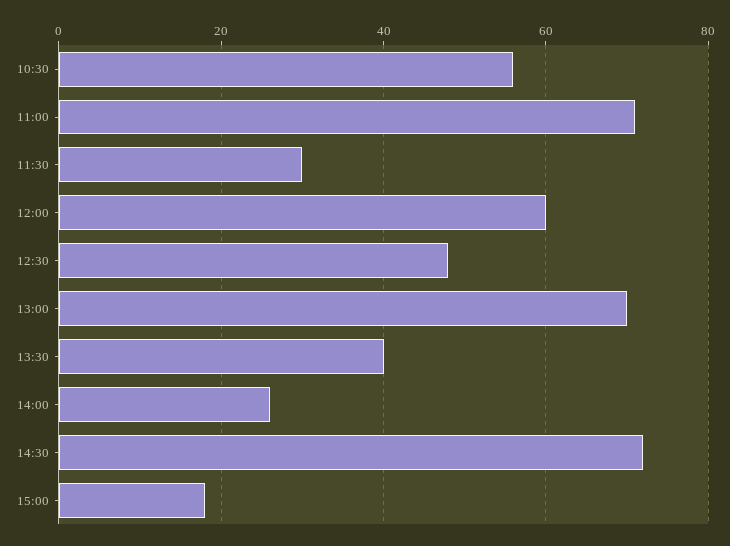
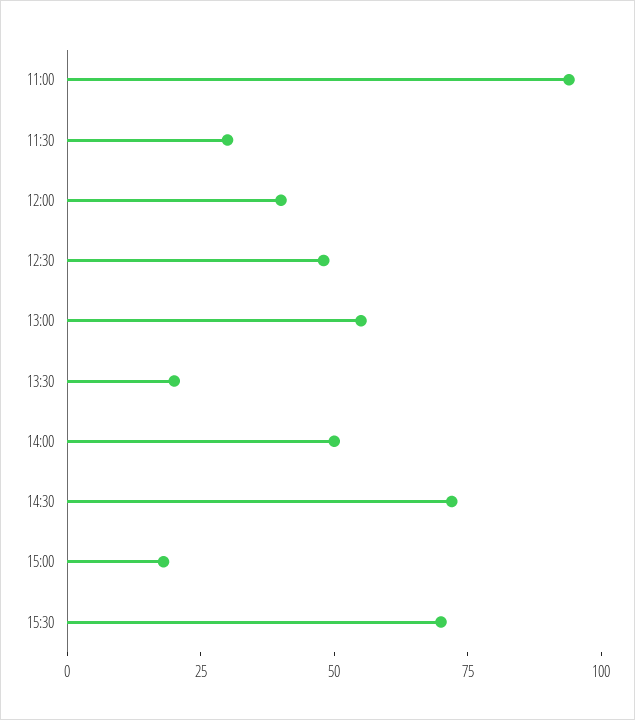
10:30: 55 -> none
11:00: 70 -> 95
12:00: 60 -> 40
13:00: 70 -> 55
13:30: 40 -> 20
14:00: 25 -> 50
15:30: none -> 70

